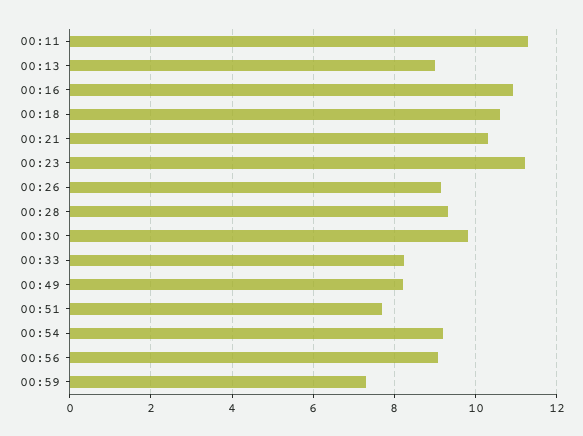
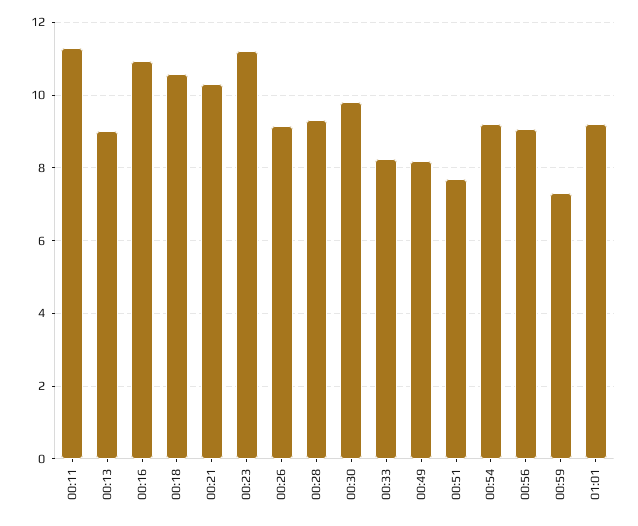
01:01: none -> 9.2

